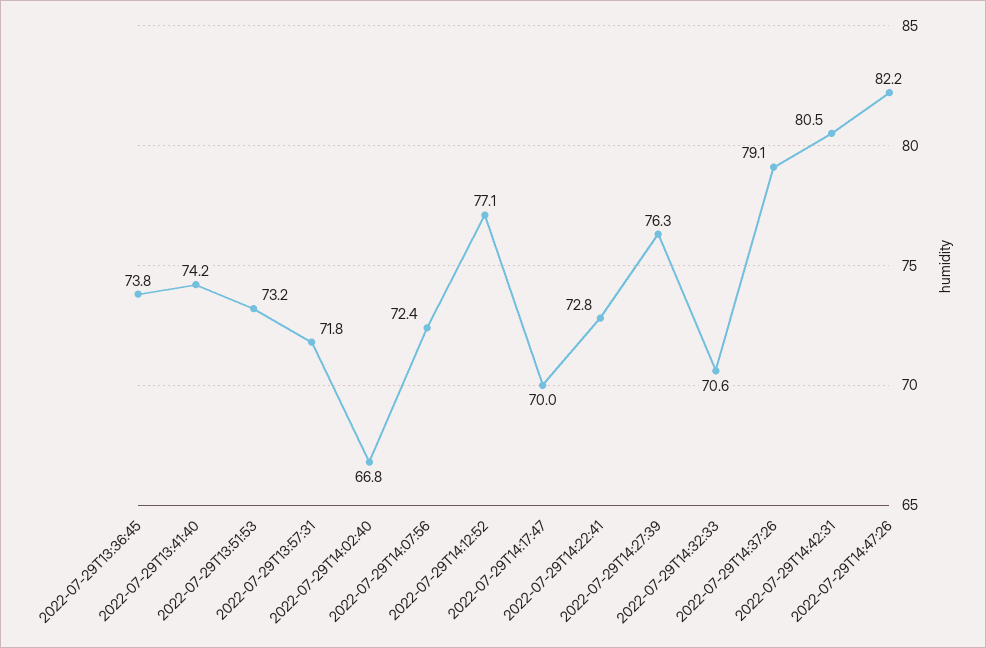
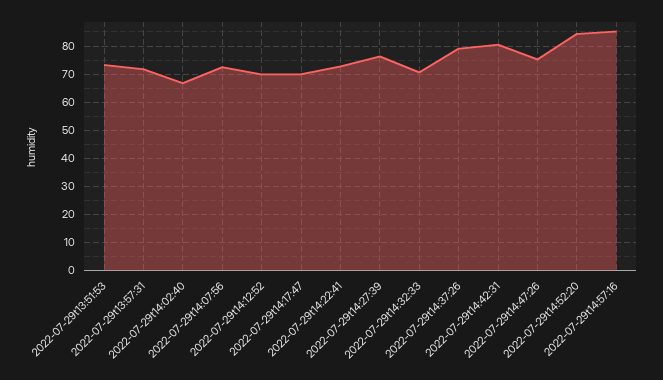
2022-07-29T13:36:45: 73.8 -> none
2022-07-29T13:41:40: 74.2 -> none
2022-07-29T14:12:52: 77.1 -> 70
2022-07-29T14:47:26: 82.2 -> 75
2022-07-29t14:52:20: none -> 85
2022-07-29t14:57:16: none -> 85

